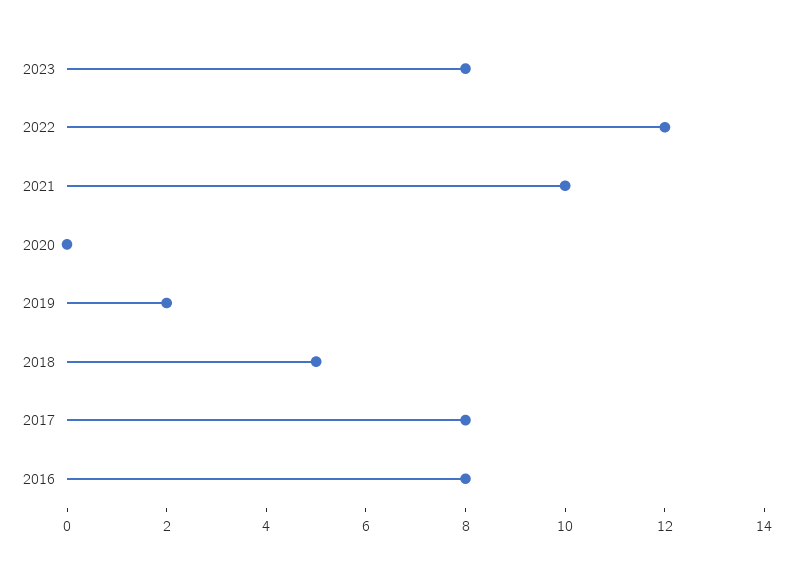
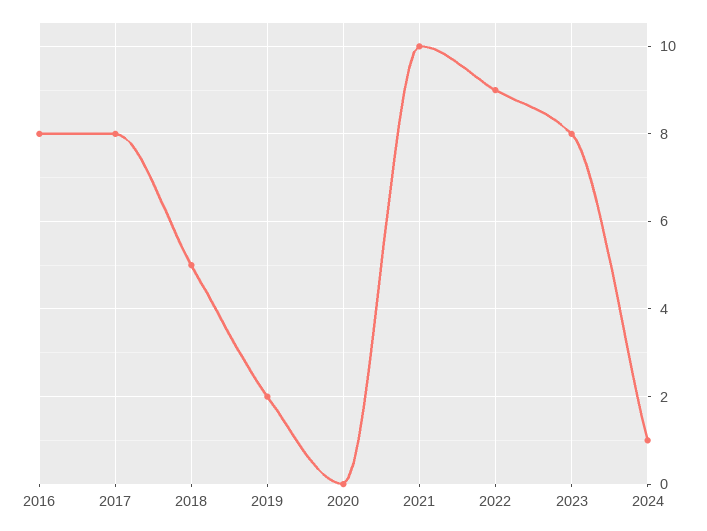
2022: 12 -> 9
2024: none -> 1

